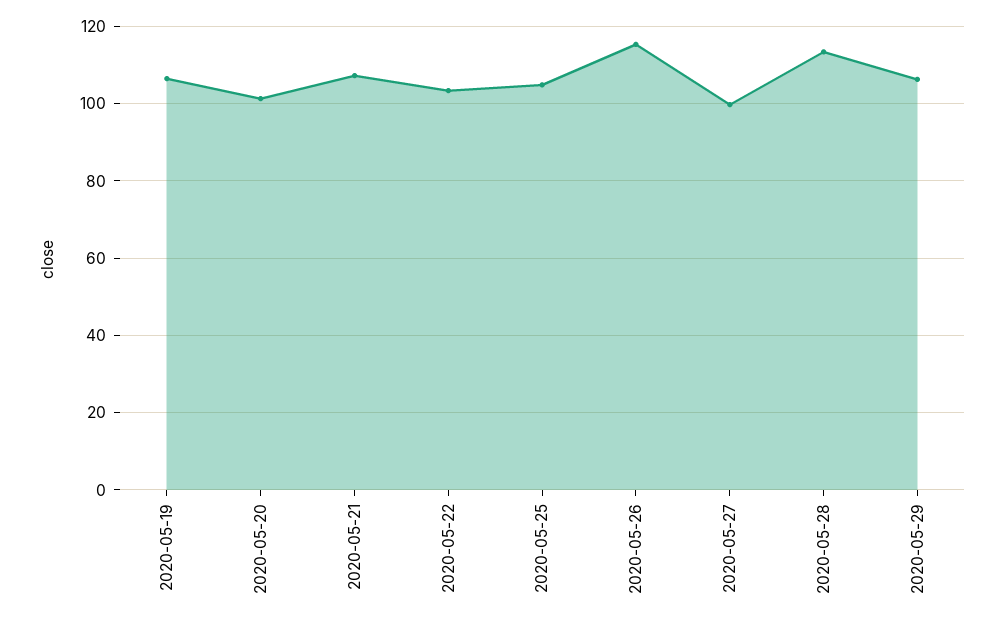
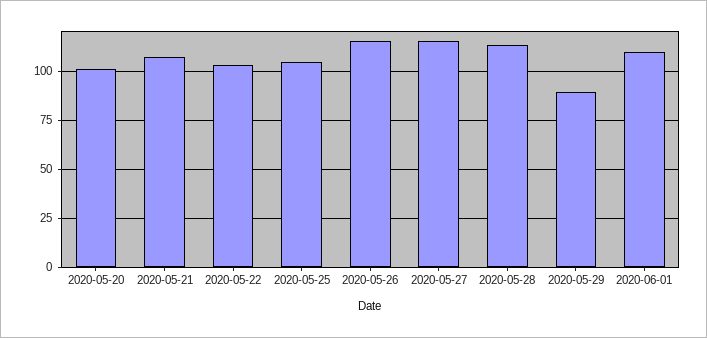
2020-05-19: 106 -> none
2020-05-27: 100 -> 115
2020-05-29: 106 -> 90
2020-06-01: none -> 110

